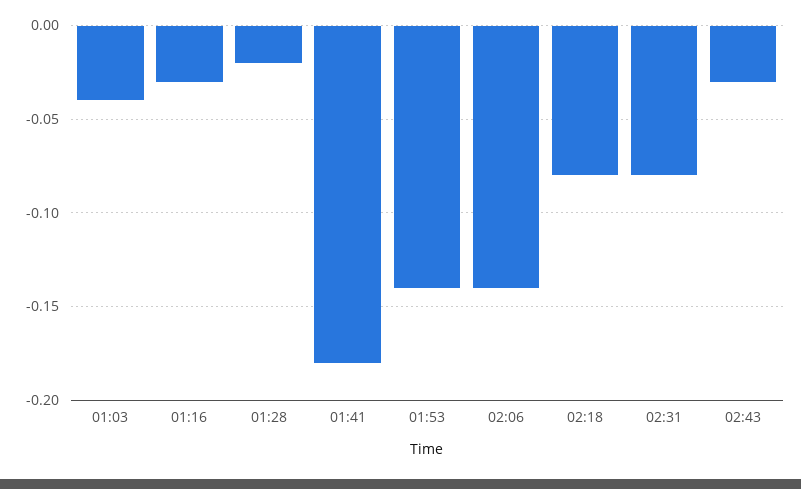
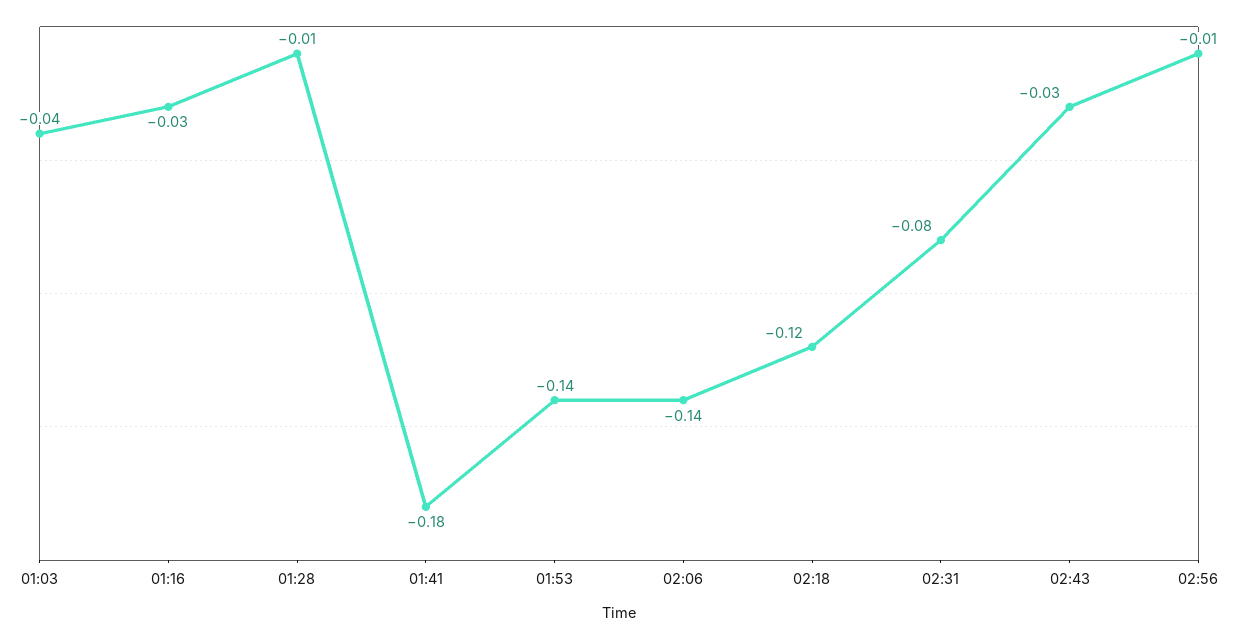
01:28: -0.02 -> -0.01
02:18: -0.08 -> -0.12
02:56: none -> -0.01

